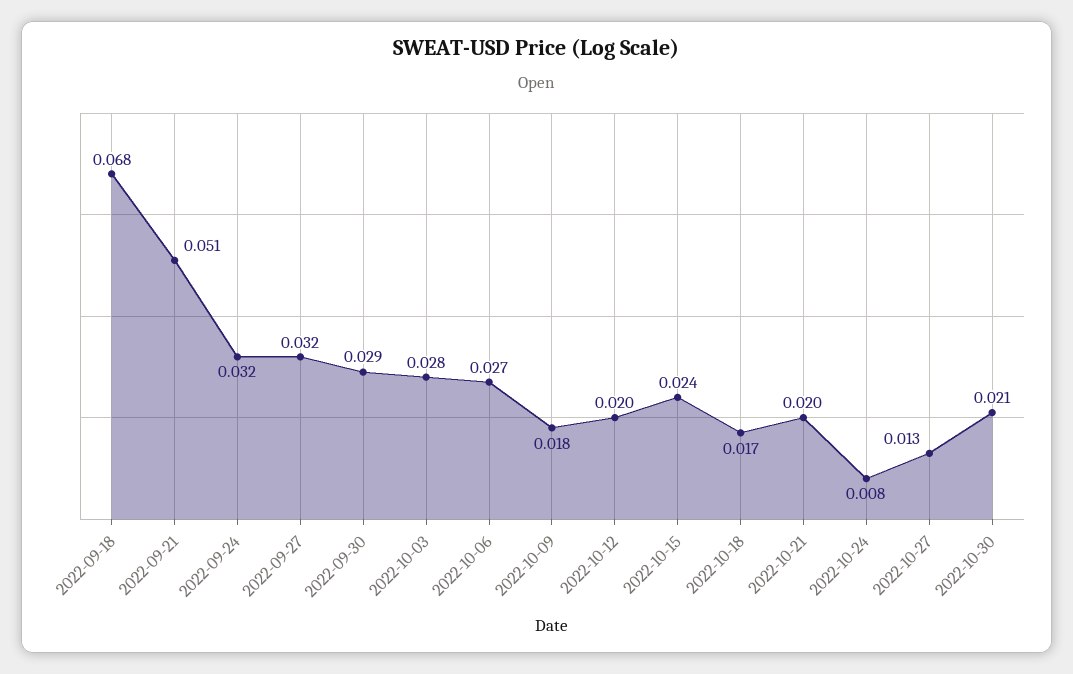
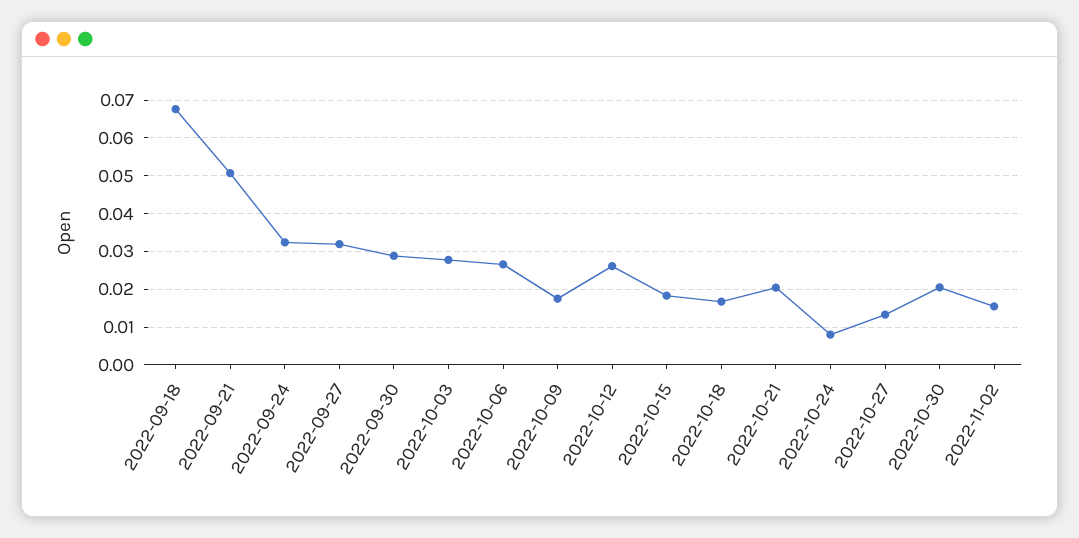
2022-10-12: 0.02 -> 0.026
2022-10-15: 0.024 -> 0.018
2022-11-02: none -> 0.016

